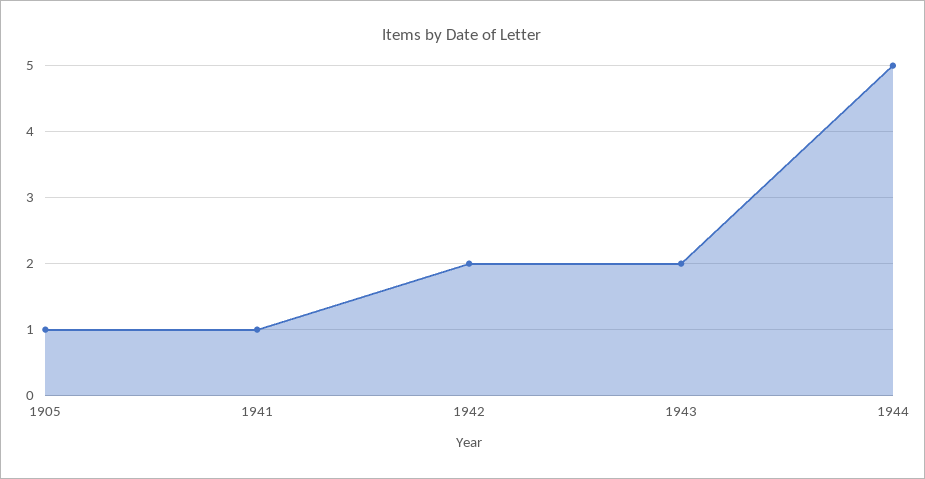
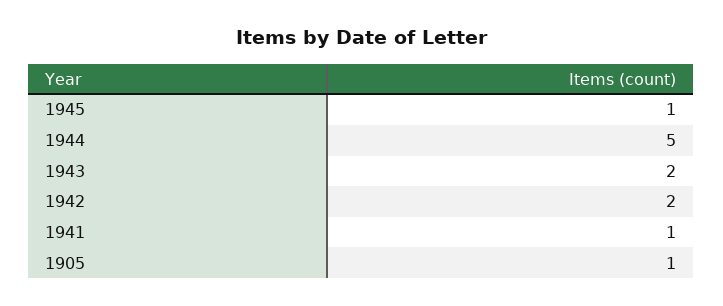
1945: none -> 1

